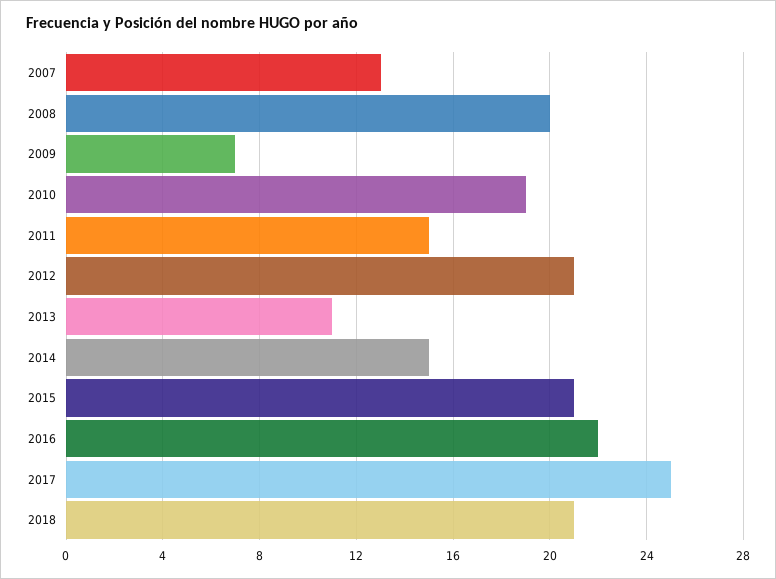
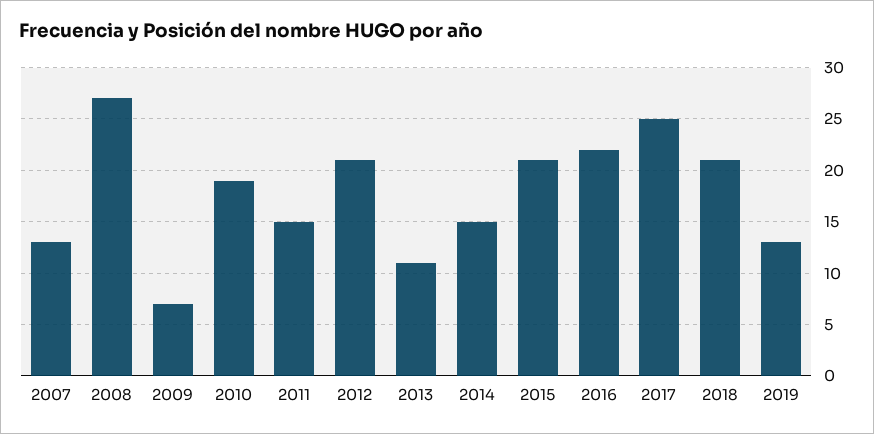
2008: 20 -> 27
2019: none -> 13

